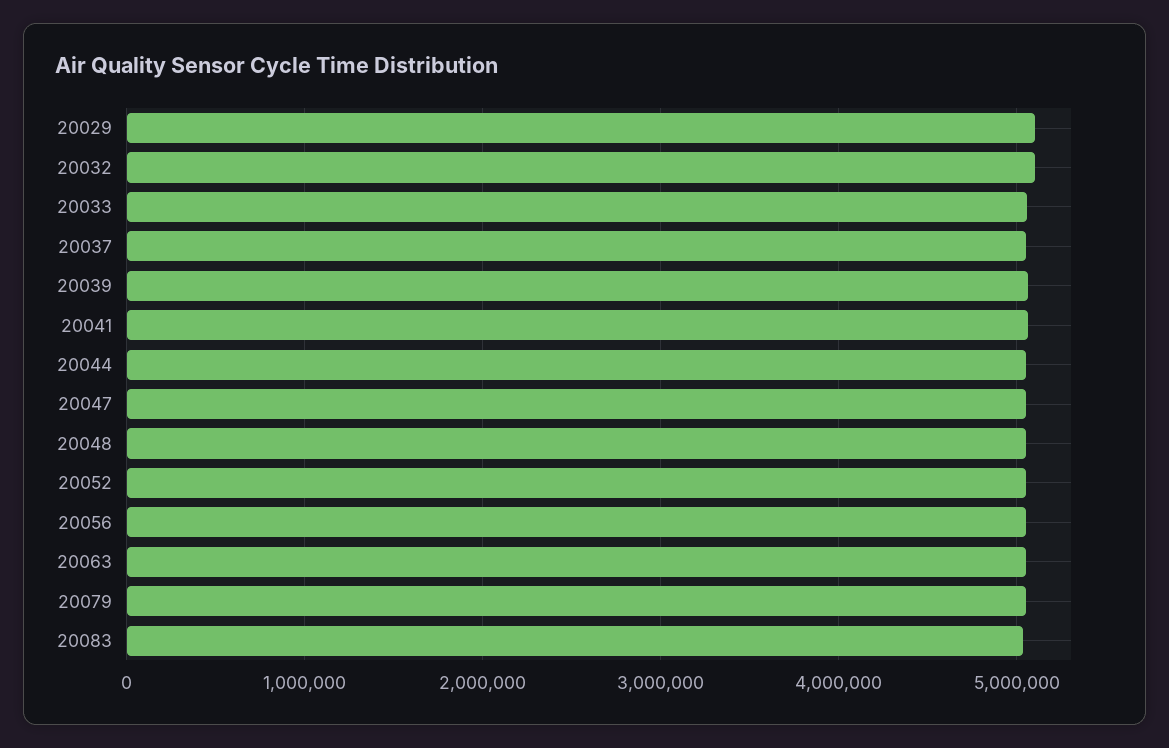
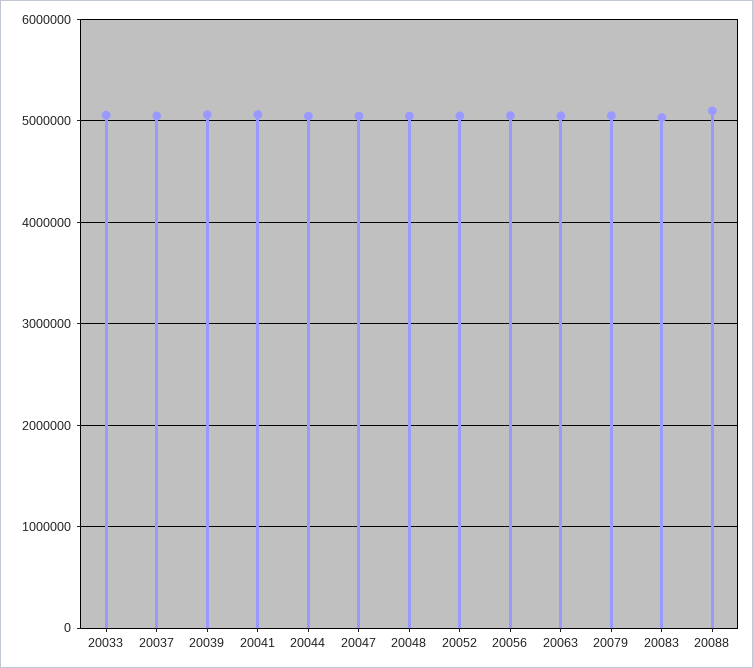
20029: 5100000 -> none
20032: 5100000 -> none
20088: none -> 5100000

